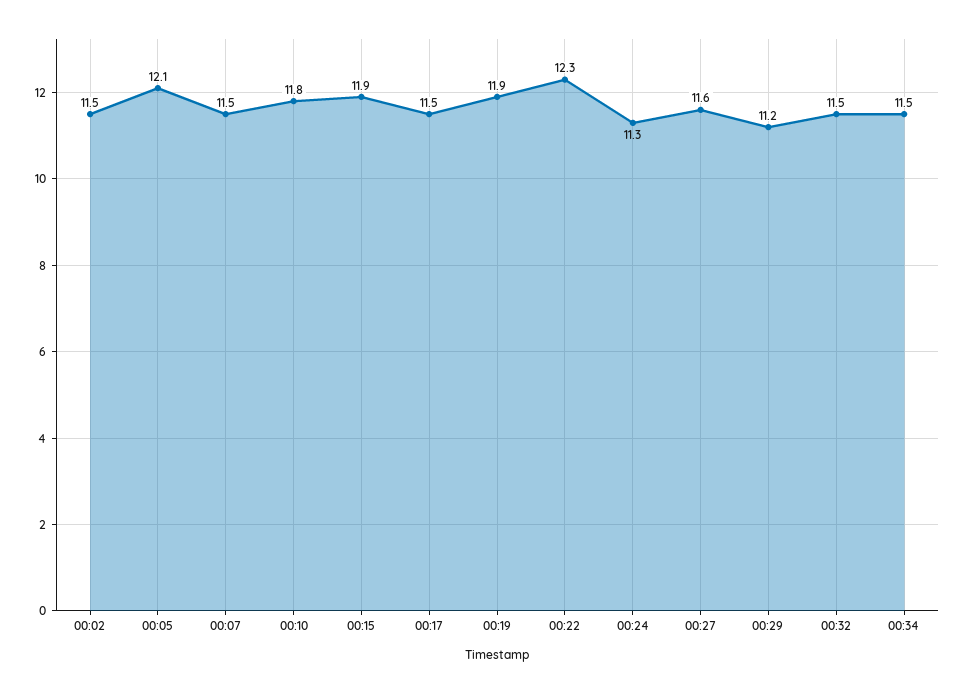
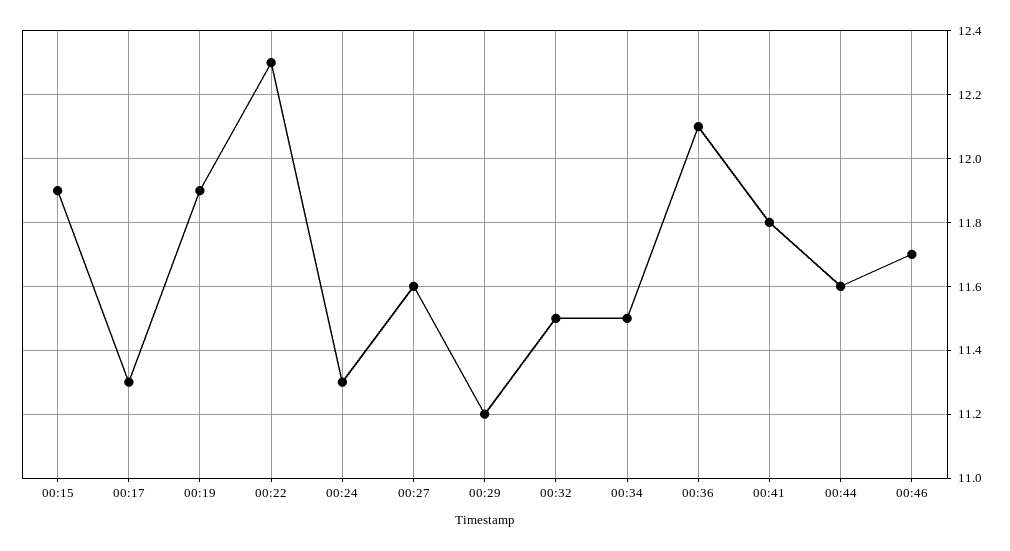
00:02: 11.5 -> none
00:05: 12.1 -> none
00:07: 11.5 -> none
00:10: 11.8 -> none
00:17: 11.5 -> 11.3
00:36: none -> 12.1
00:41: none -> 11.8
00:44: none -> 11.6
00:46: none -> 11.7

